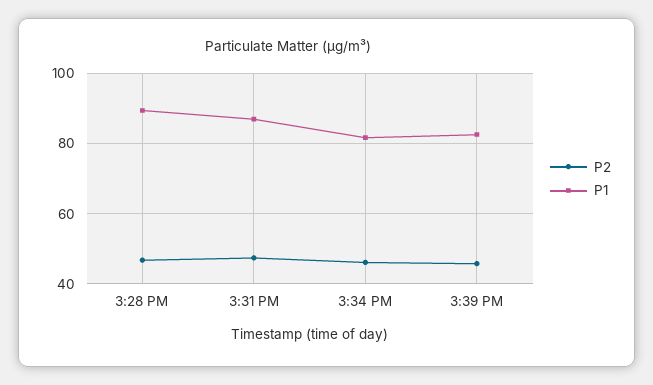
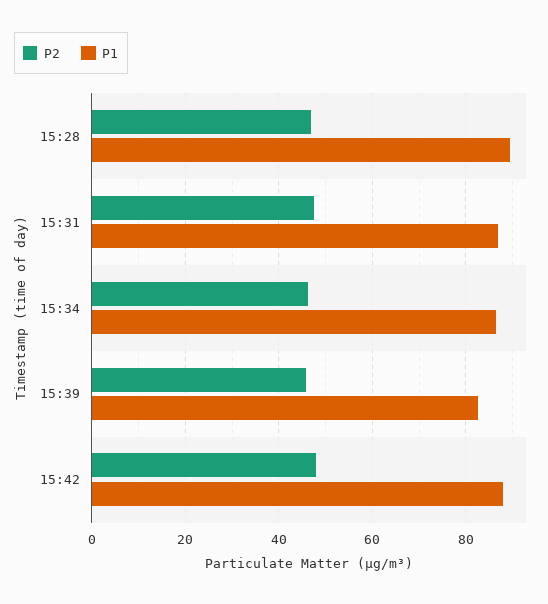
P1, 3:34 PM: 82 -> 86
P2, 15:42: none -> 48
P1, 15:42: none -> 88

